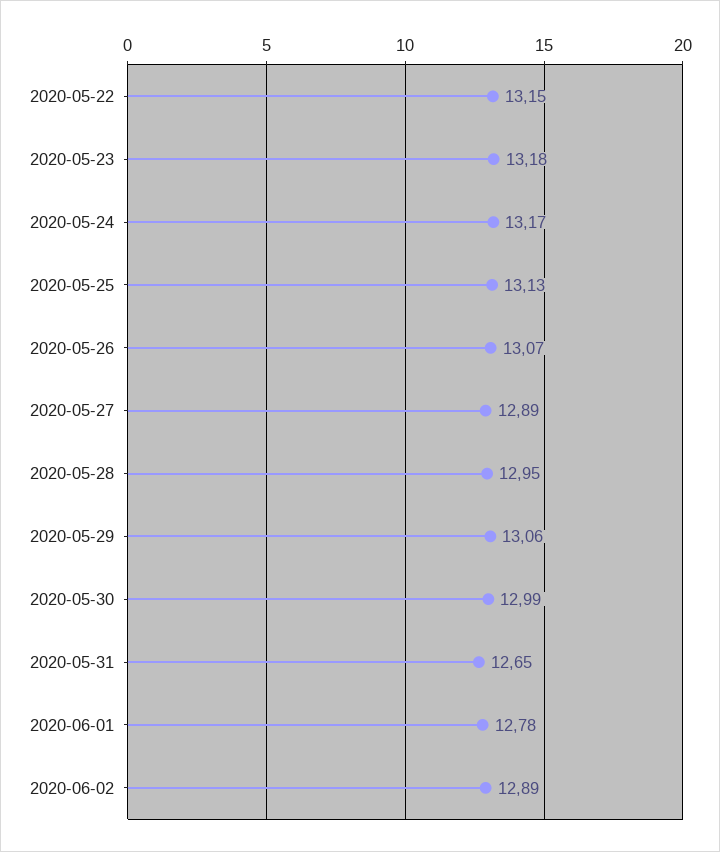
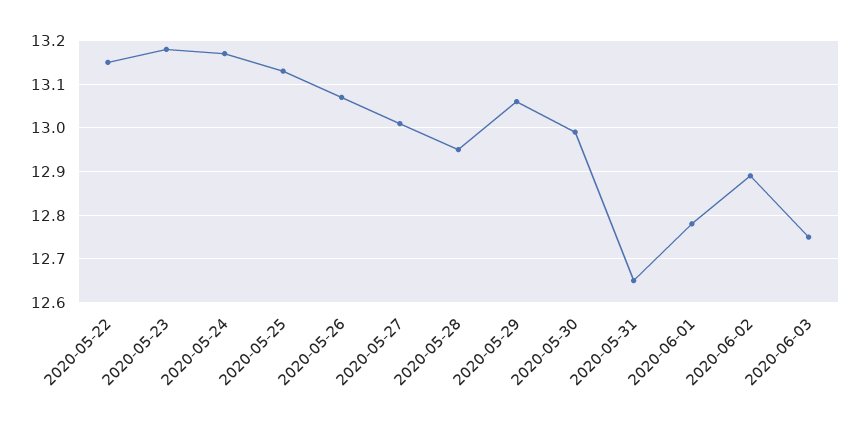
2020-05-27: 12.89 -> 13
2020-06-03: none -> 12.75

